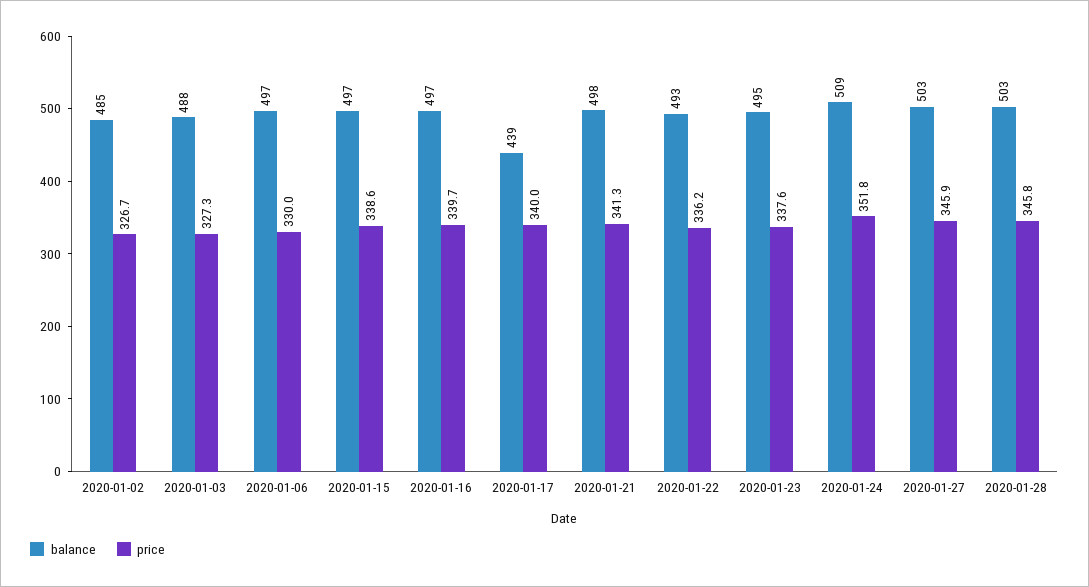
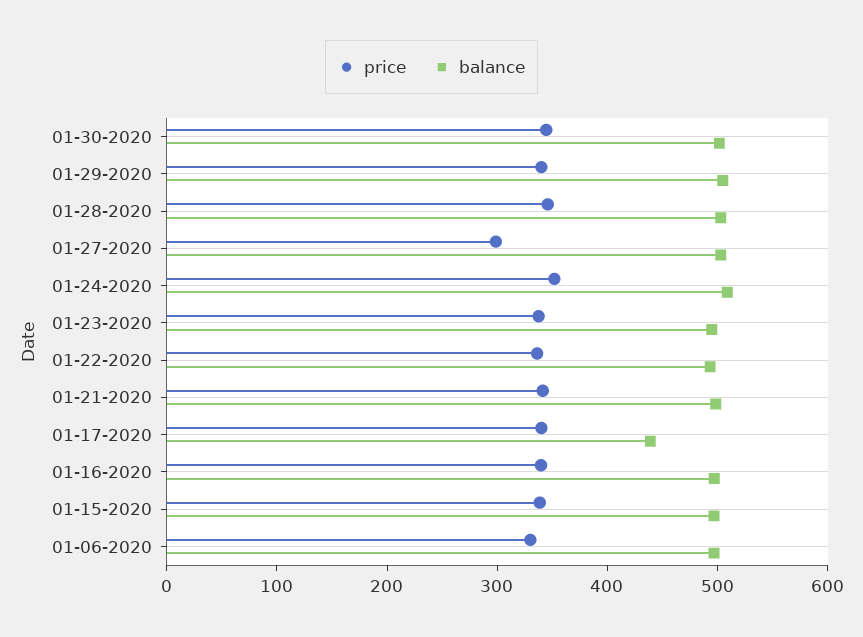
balance, 2020-01-02: 485 -> none
price, 2020-01-02: 326.7 -> none
balance, 2020-01-03: 488 -> none
price, 2020-01-03: 327.3 -> none
price, 2020-01-27: 345.9 -> 300
price, 01-30-2020: none -> 340
balance, 01-30-2020: none -> 500
price, 01-29-2020: none -> 340
balance, 01-29-2020: none -> 500

